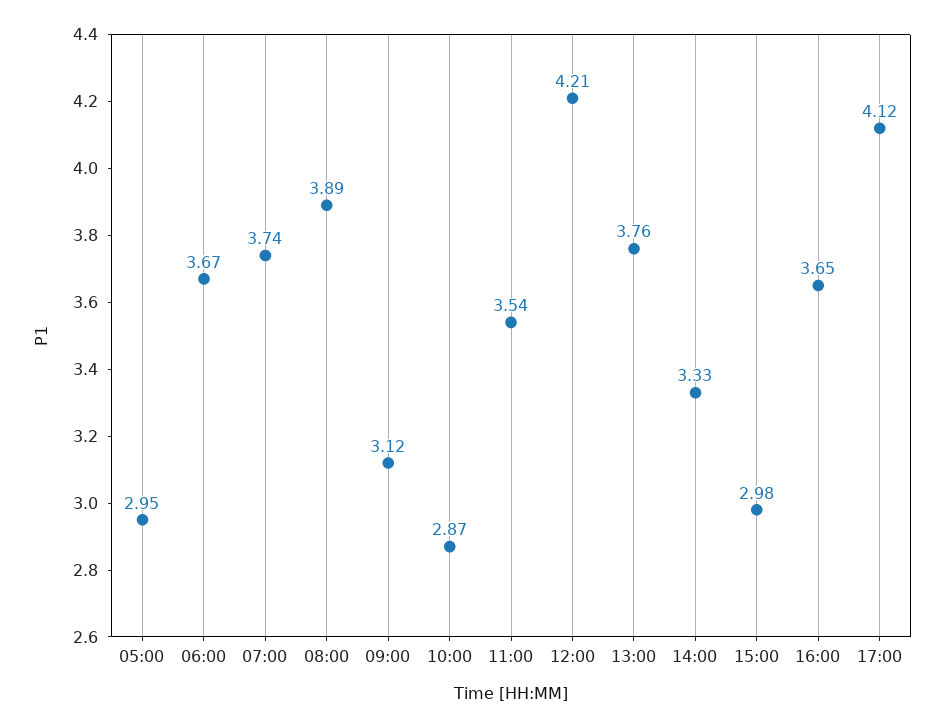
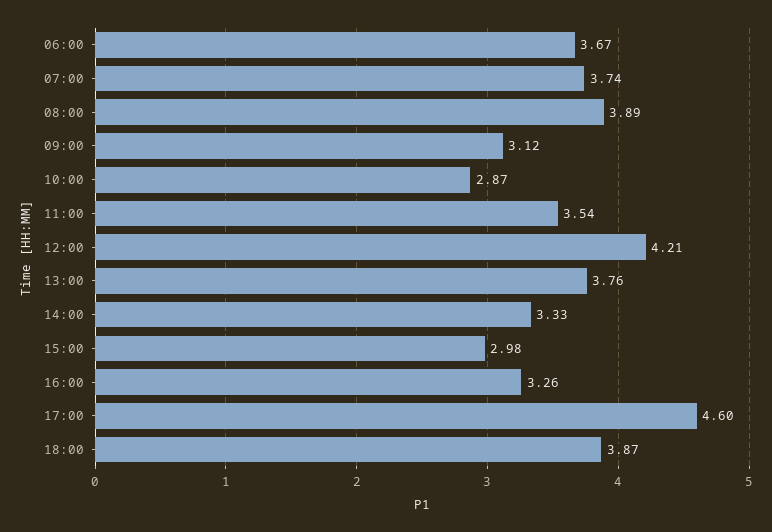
05:00: 2.95 -> none
16:00: 3.65 -> 3.26
17:00: 4.12 -> 4.6
18:00: none -> 3.87

